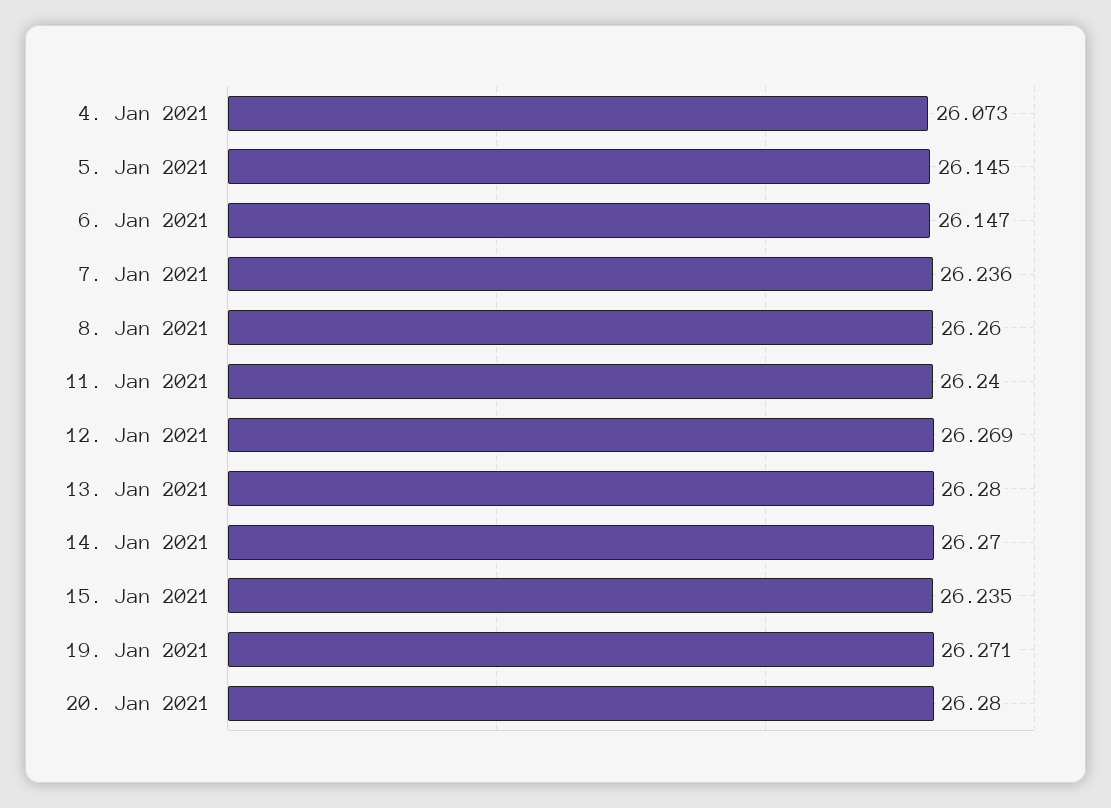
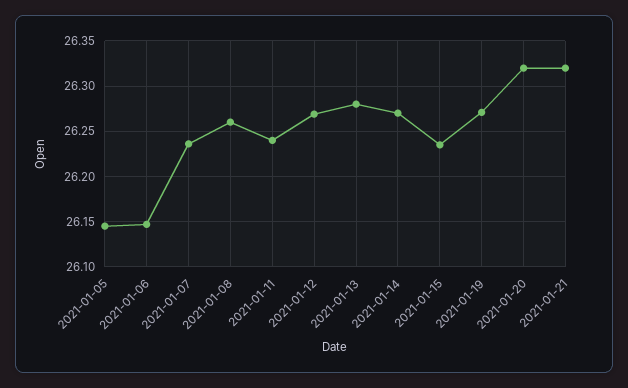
4. Jan 2021: 26.073 -> none
20. Jan 2021: 26.28 -> 26.32
2021-01-21: none -> 26.32

